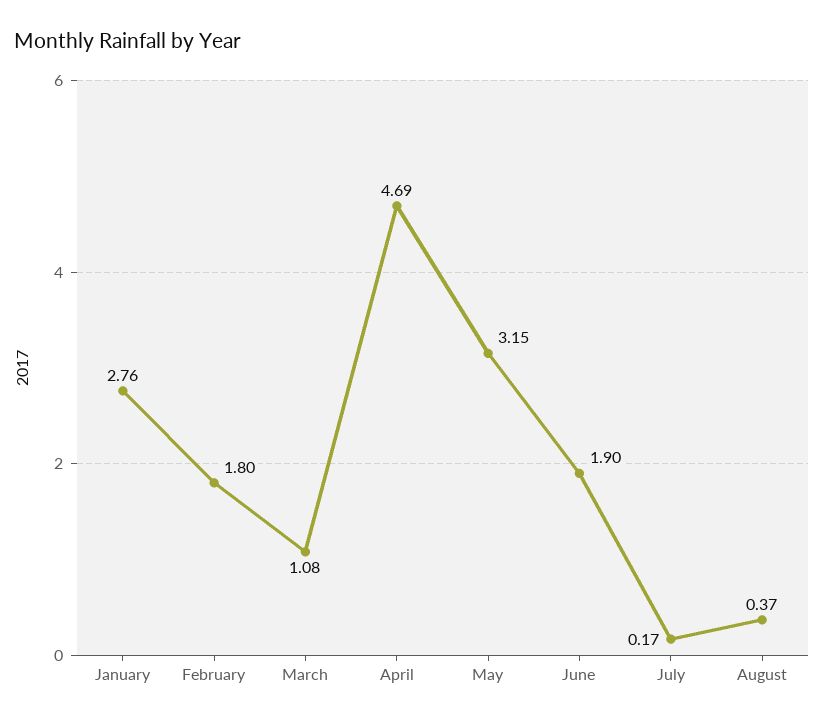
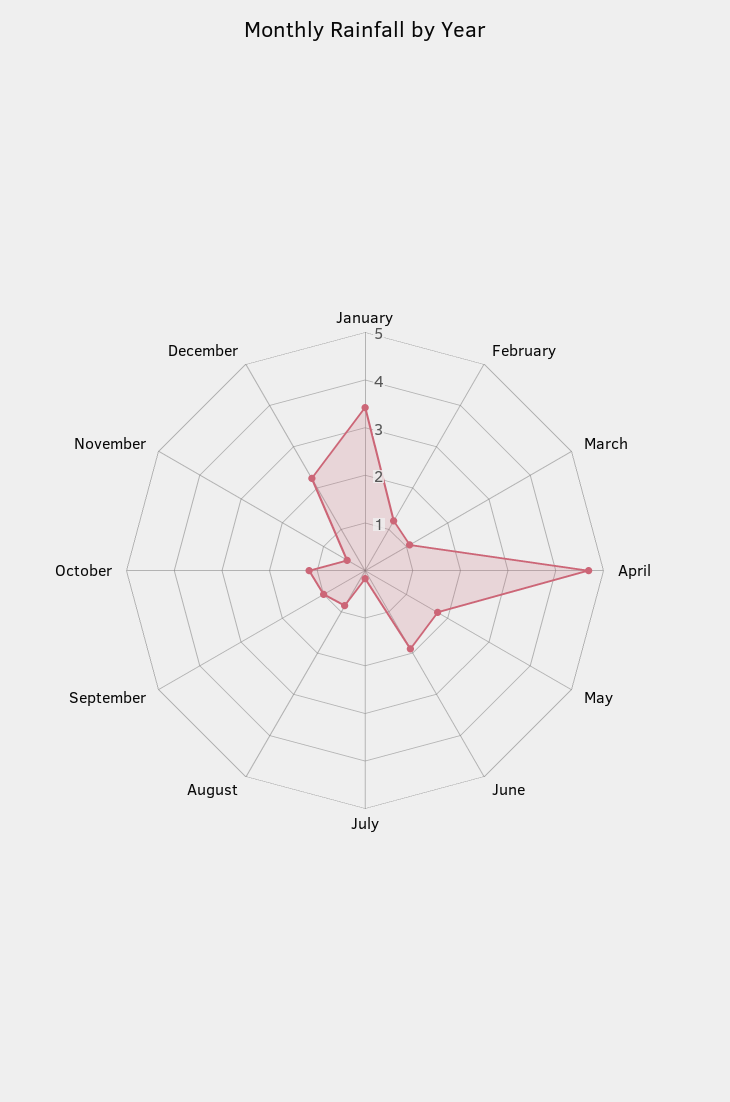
January: 2.76 -> 3.4
February: 1.8 -> 1.2
May: 3.15 -> 1.8
August: 0.37 -> 0.8
September: none -> 1
October: none -> 1.2
November: none -> 0.4
December: none -> 2.2

